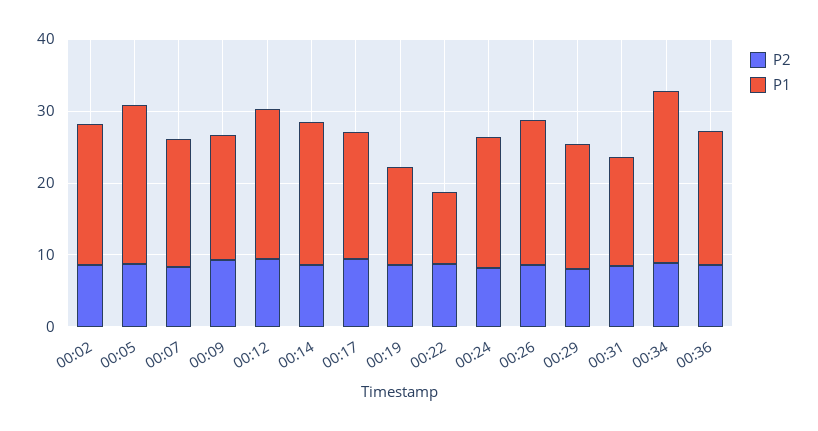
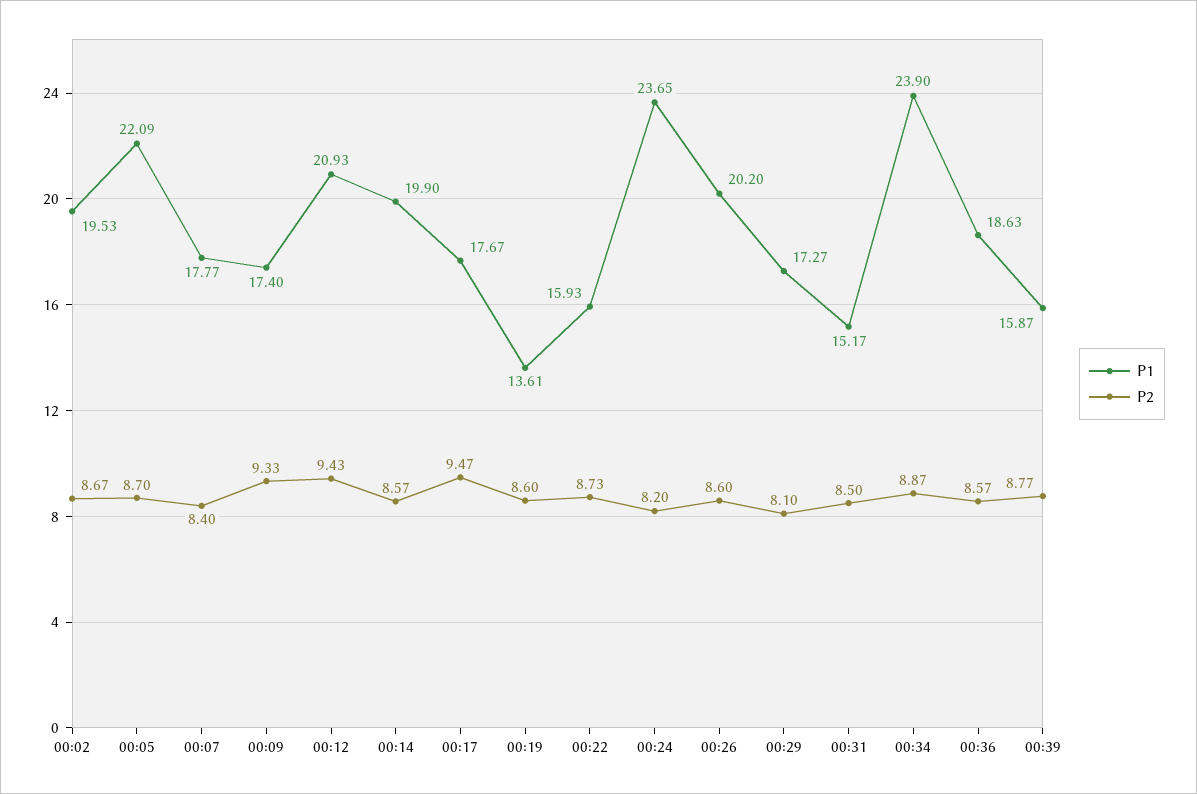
P1, 00:22: 10 -> 15.93
P1, 00:24: 18 -> 23.65
P1, 00:39: none -> 15.87
P2, 00:39: none -> 8.77

